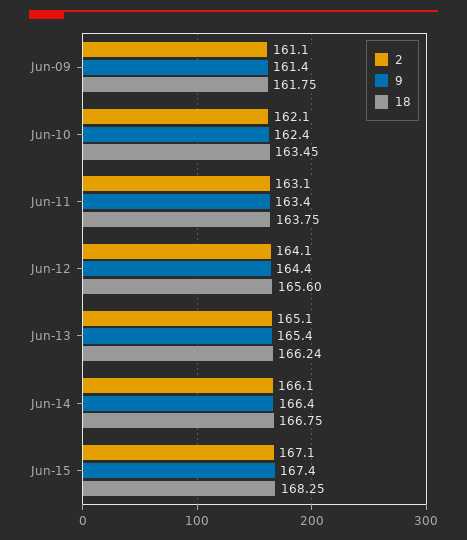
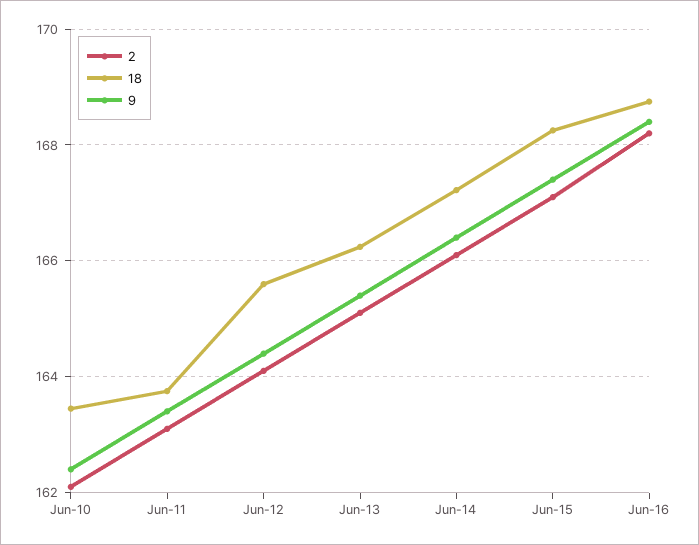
2, Jun-09: 161.1 -> none
9, Jun-09: 161.4 -> none
18, Jun-09: 161.75 -> none
18, Jun-14: 166.75 -> 167.2
2, Jun-16: none -> 168.2
18, Jun-16: none -> 168.8
9, Jun-16: none -> 168.4

